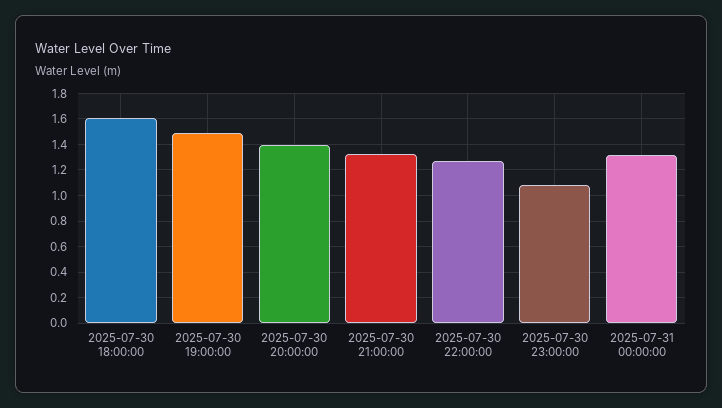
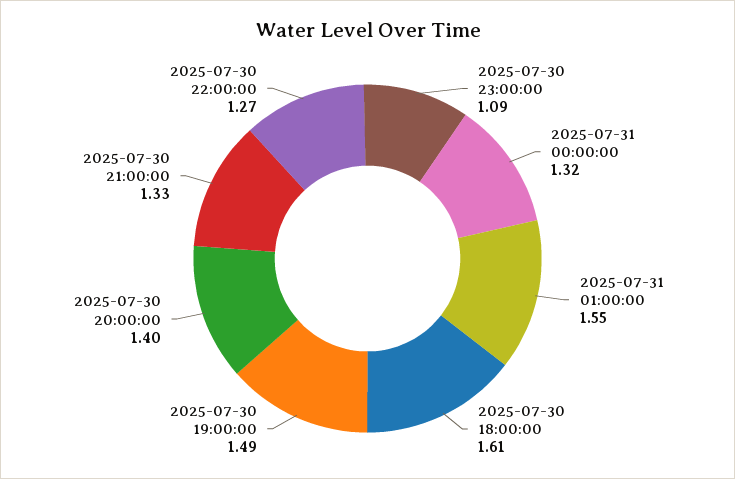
2025-07-31 01:00:00: none -> 1.55

